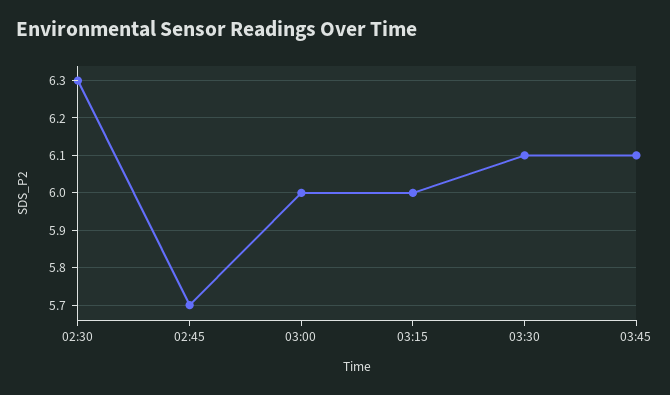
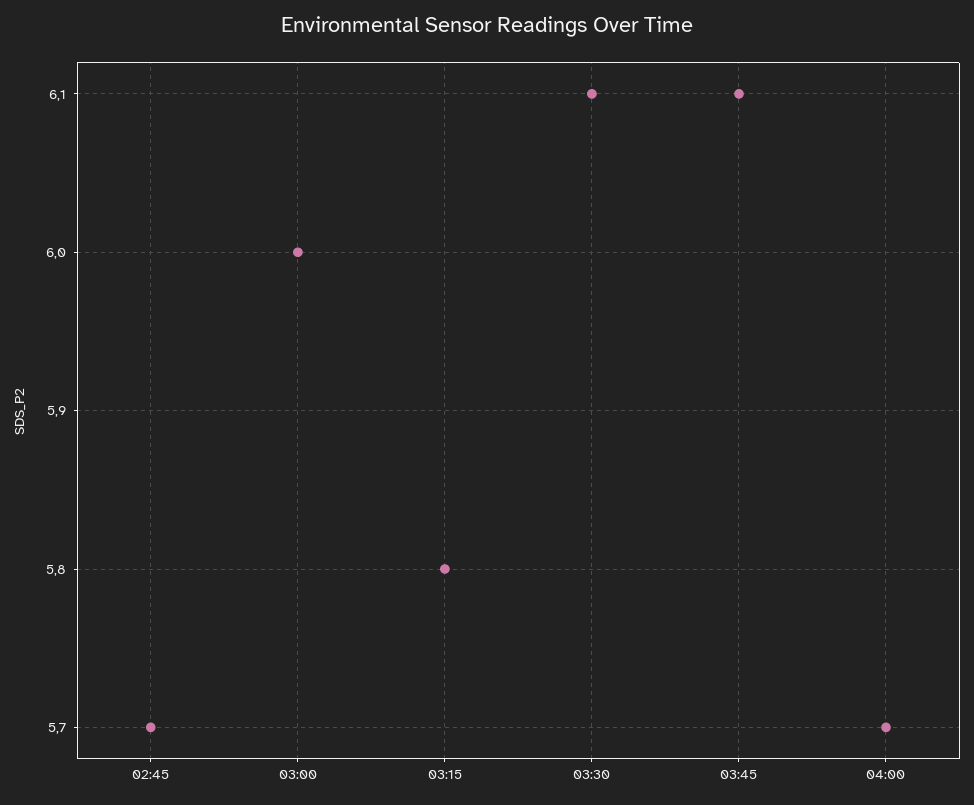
02:30: 6.3 -> none
03:15: 6 -> 5.8
04:00: none -> 5.7

